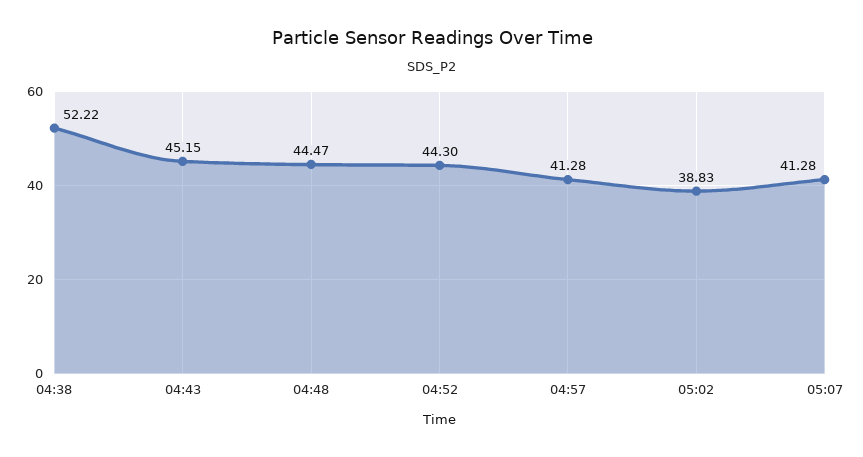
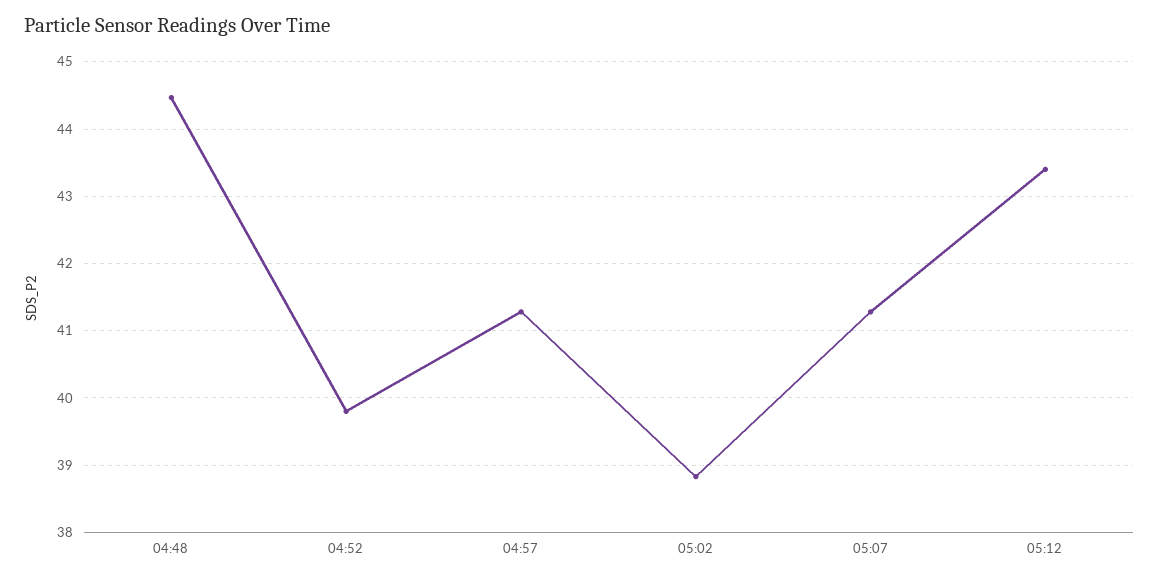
04:38: 52.22 -> none
04:43: 45.15 -> none
04:52: 44.3 -> 39.8
05:12: none -> 43.4

